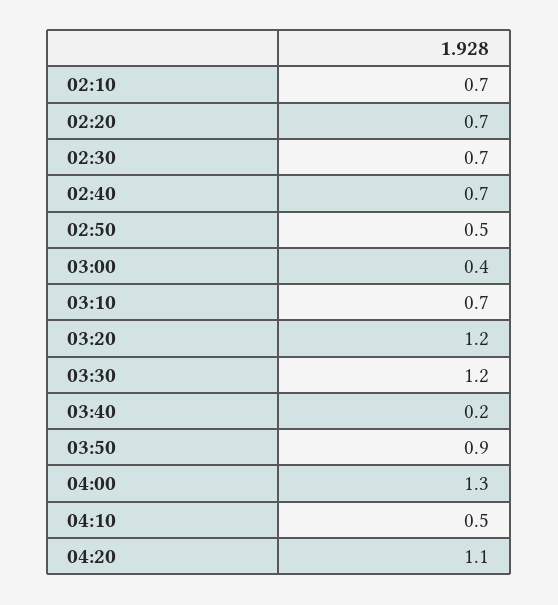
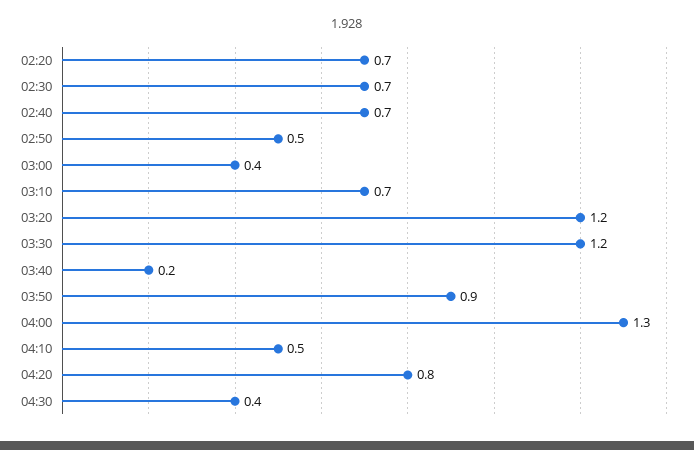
02:10: 0.7 -> none
04:20: 1.1 -> 0.8
04:30: none -> 0.4

